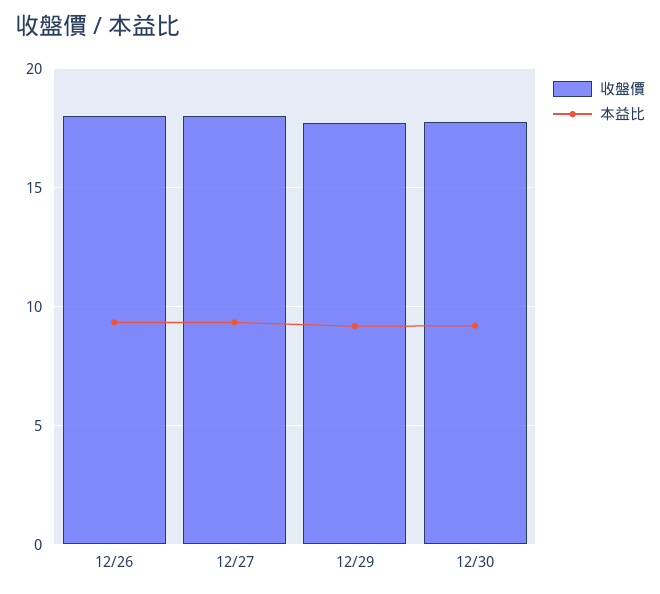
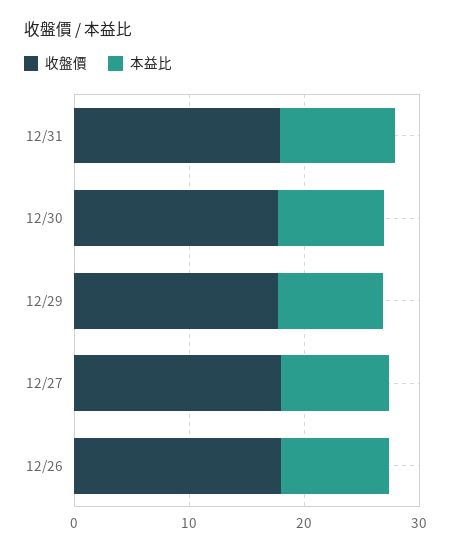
收盤價, 12/31: none -> 18
本益比, 12/31: none -> 10

